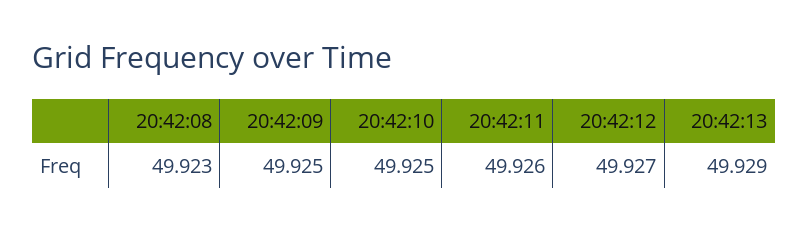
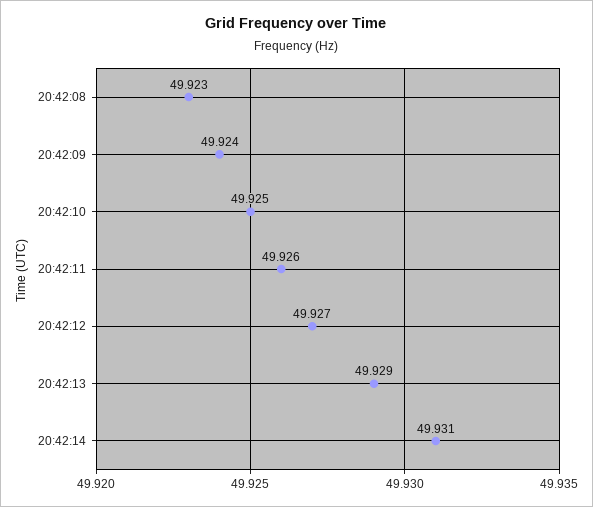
20:42:09: 49.925 -> 49.924
20:42:14: none -> 49.931

